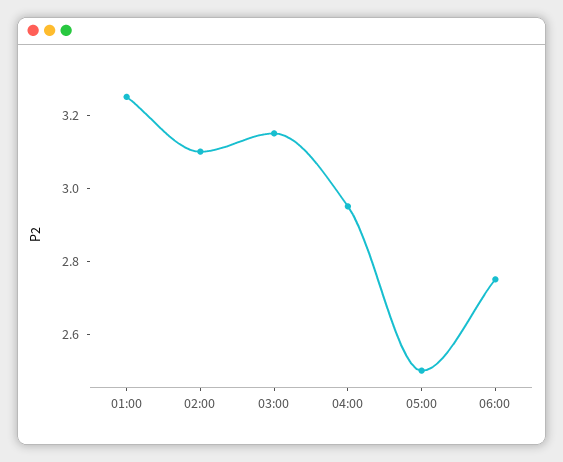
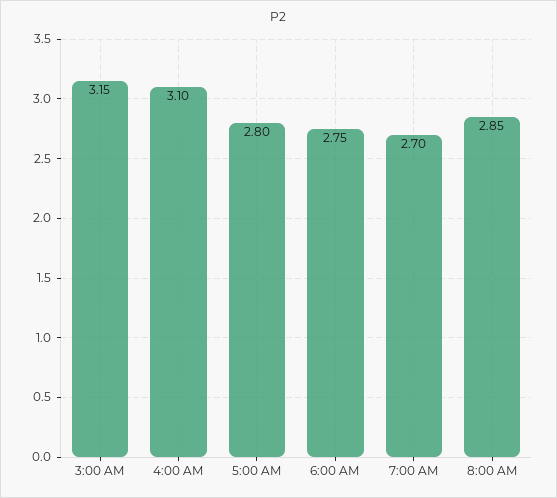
01:00: 3.25 -> none
02:00: 3.1 -> none
04:00: 2.95 -> 3.1
05:00: 2.5 -> 2.8
7:00 AM: none -> 2.7
8:00 AM: none -> 2.85

